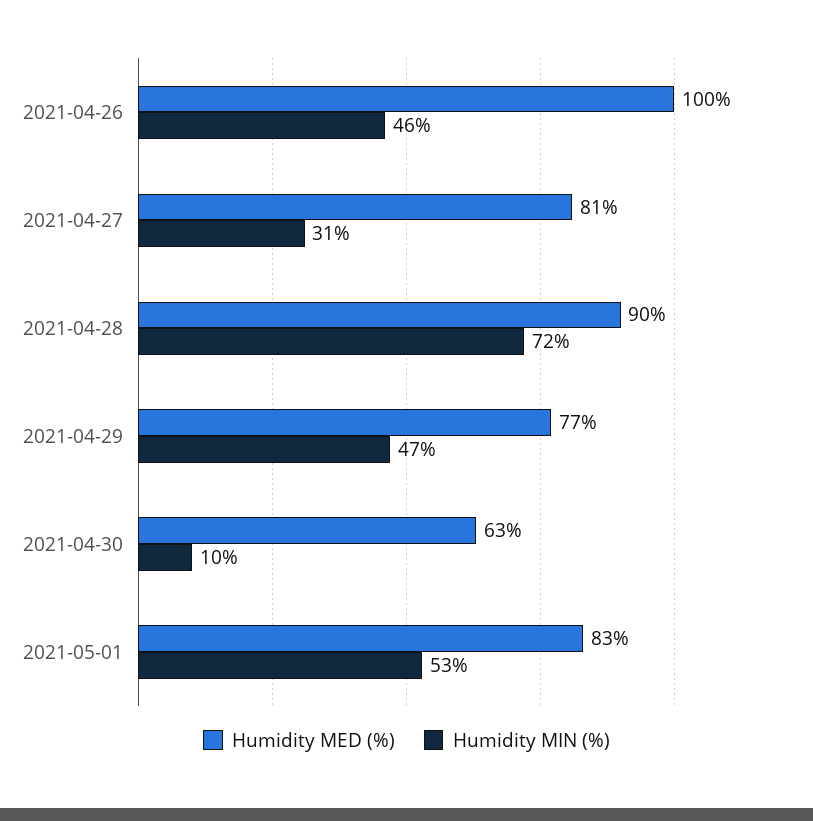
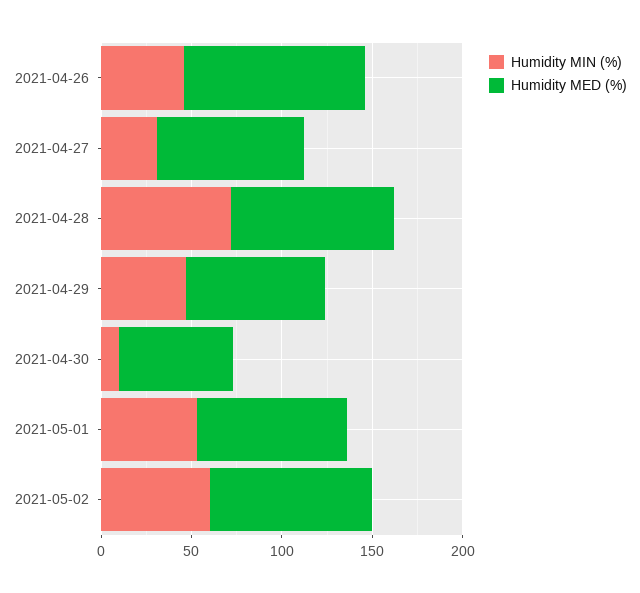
Humidity MIN (%), 2021-05-02: none -> 60
Humidity MED (%), 2021-05-02: none -> 90

